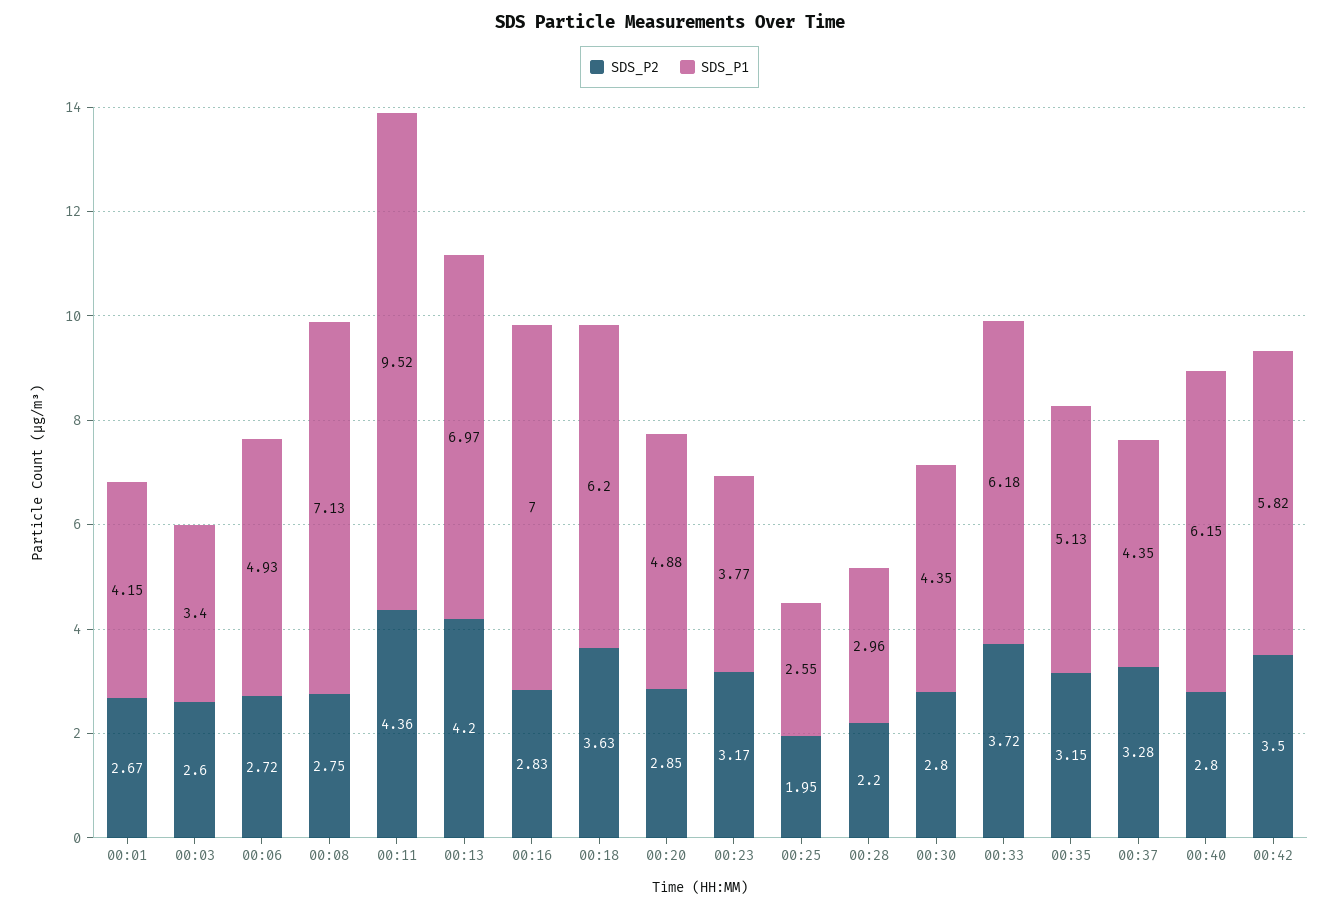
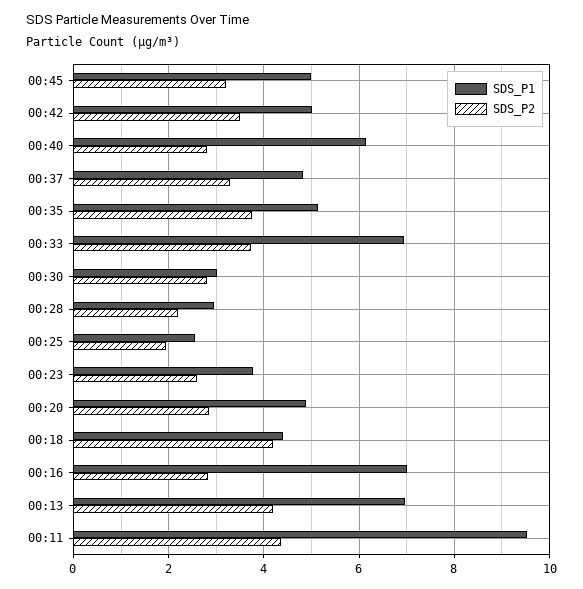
SDS_P2, 00:01: 2.67 -> none
SDS_P1, 00:01: 4.15 -> none
SDS_P2, 00:03: 2.6 -> none
SDS_P1, 00:03: 3.4 -> none
SDS_P2, 00:06: 2.72 -> none
SDS_P1, 00:06: 4.93 -> none
SDS_P2, 00:08: 2.75 -> none
SDS_P1, 00:08: 7.13 -> none
SDS_P2, 00:18: 3.63 -> 4.2
SDS_P1, 00:18: 6.2 -> 4.4
SDS_P2, 00:23: 3.17 -> 2.6
SDS_P1, 00:30: 4.35 -> 3
SDS_P1, 00:33: 6.18 -> 7
SDS_P2, 00:35: 3.15 -> 3.8
SDS_P1, 00:37: 4.35 -> 4.8
SDS_P1, 00:42: 5.82 -> 5
SDS_P1, 00:45: none -> 5
SDS_P2, 00:45: none -> 3.2

